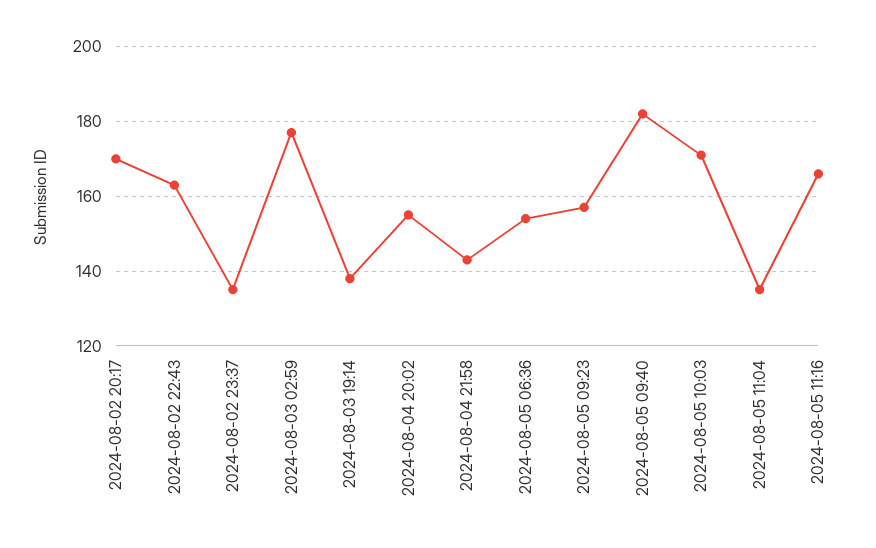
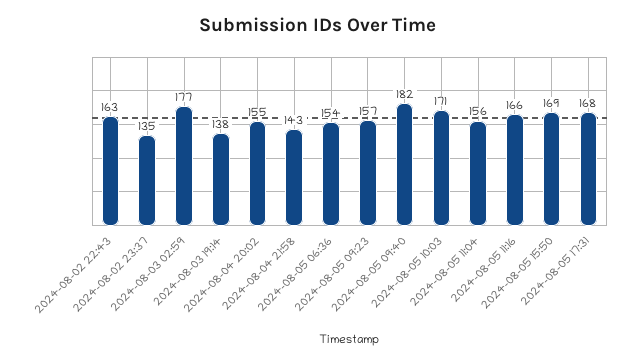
2024-08-02 20:17: 170 -> none
2024-08-05 11:04: 135 -> 156
2024-08-05 15:50: none -> 169
2024-08-05 17:31: none -> 168

